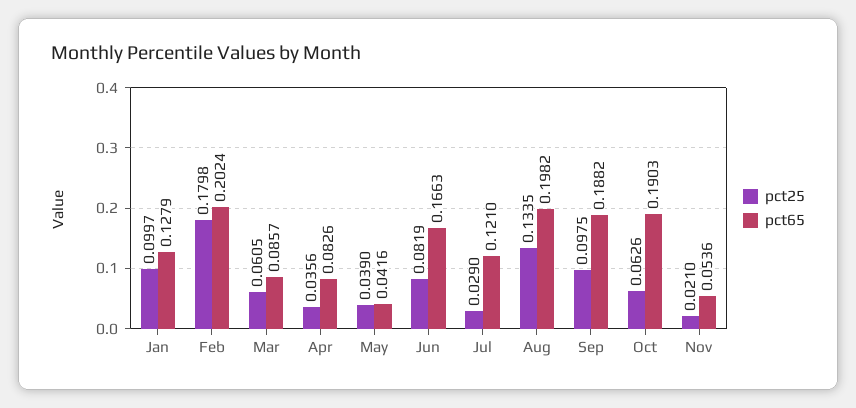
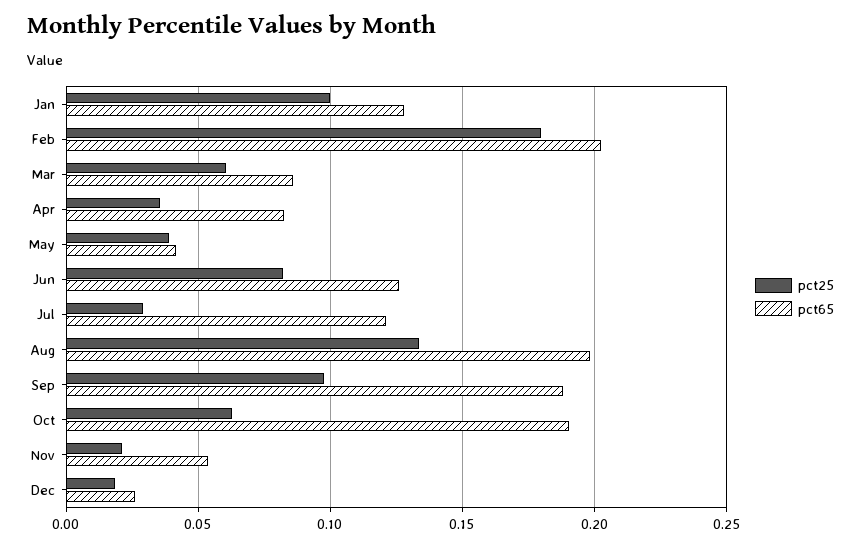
pct65, Jun: 0.1663 -> 0.125
pct25, Dec: none -> 0.02
pct65, Dec: none -> 0.025

